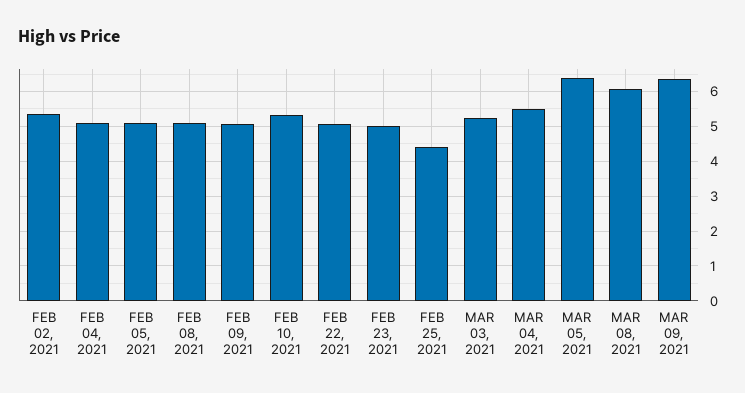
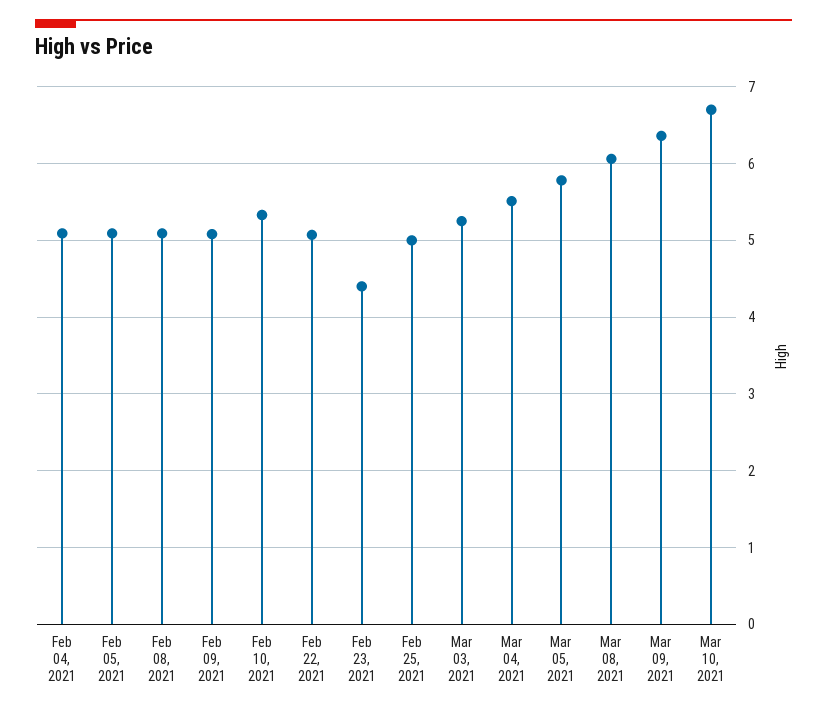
FEB 02, 2021: 5.4 -> none
FEB 23, 2021: 5 -> 4.4
FEB 25, 2021: 4.4 -> 5
MAR 05, 2021: 6.4 -> 5.8
Mar 10, 2021: none -> 6.7

